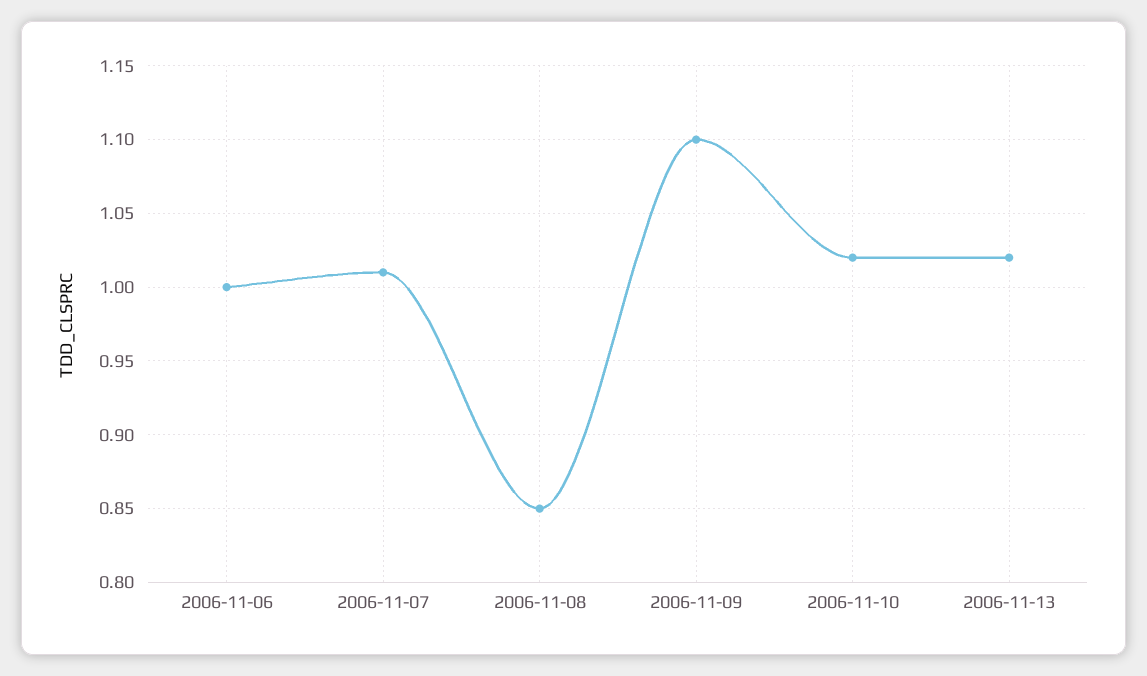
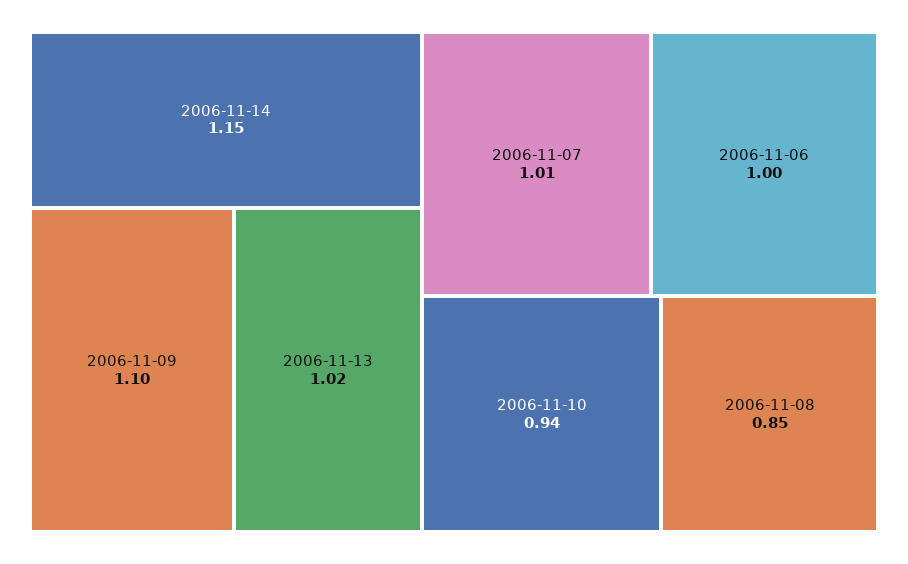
2006-11-10: 1.02 -> 0.94
2006-11-14: none -> 1.15

